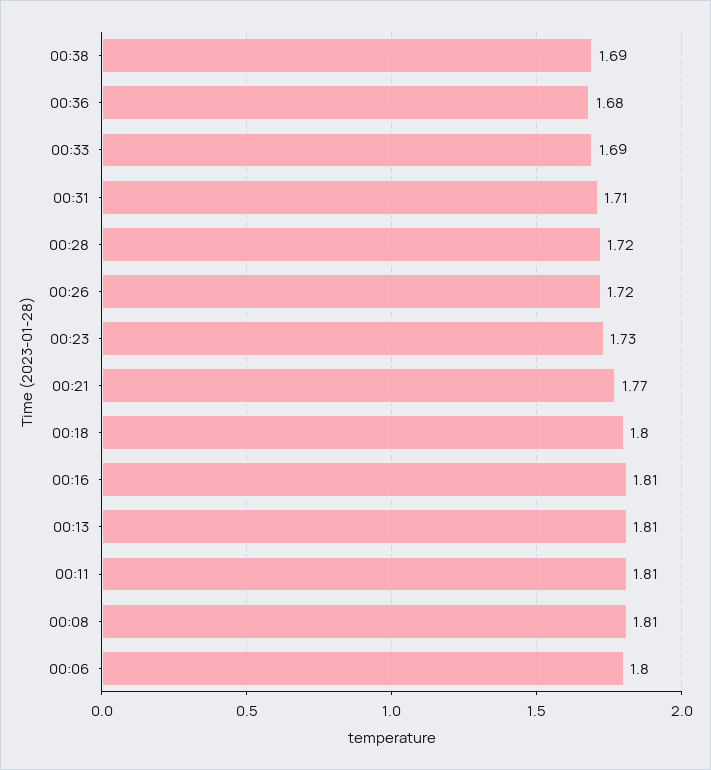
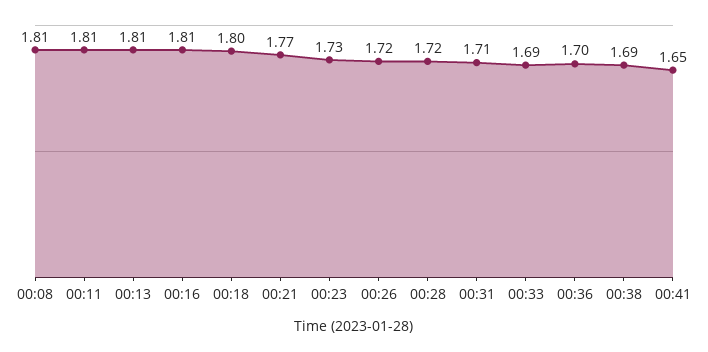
00:36: 1.68 -> 1.7
00:06: 1.8 -> none
00:41: none -> 1.65

